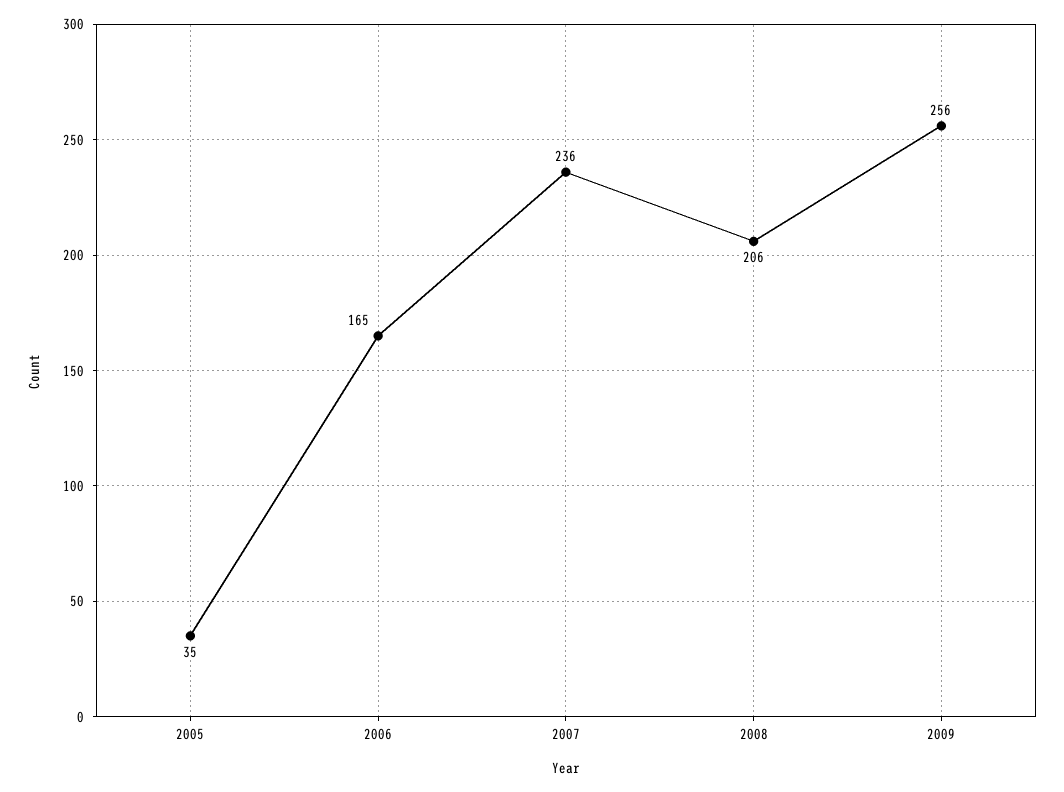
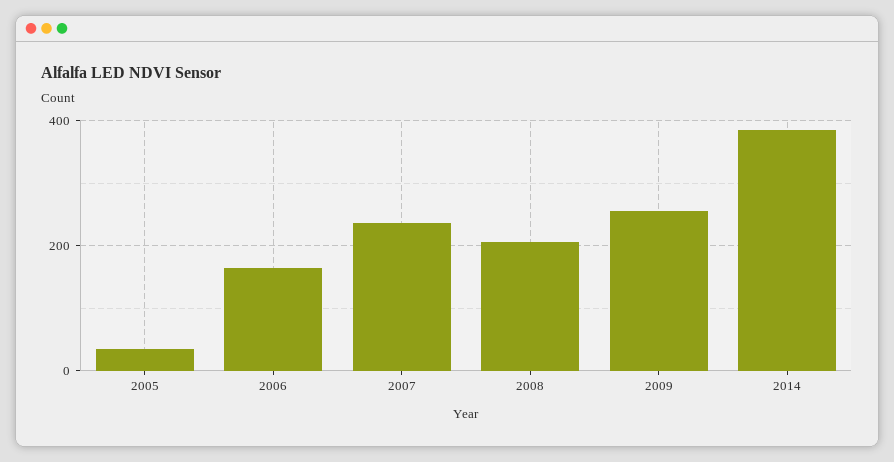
2014: none -> 380

